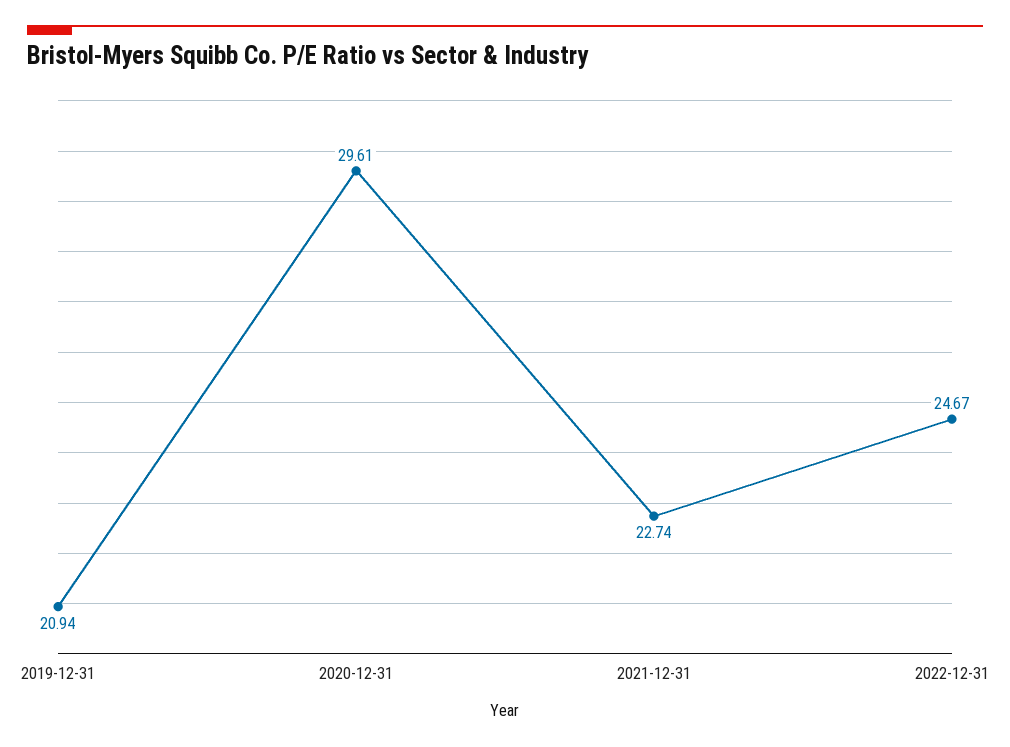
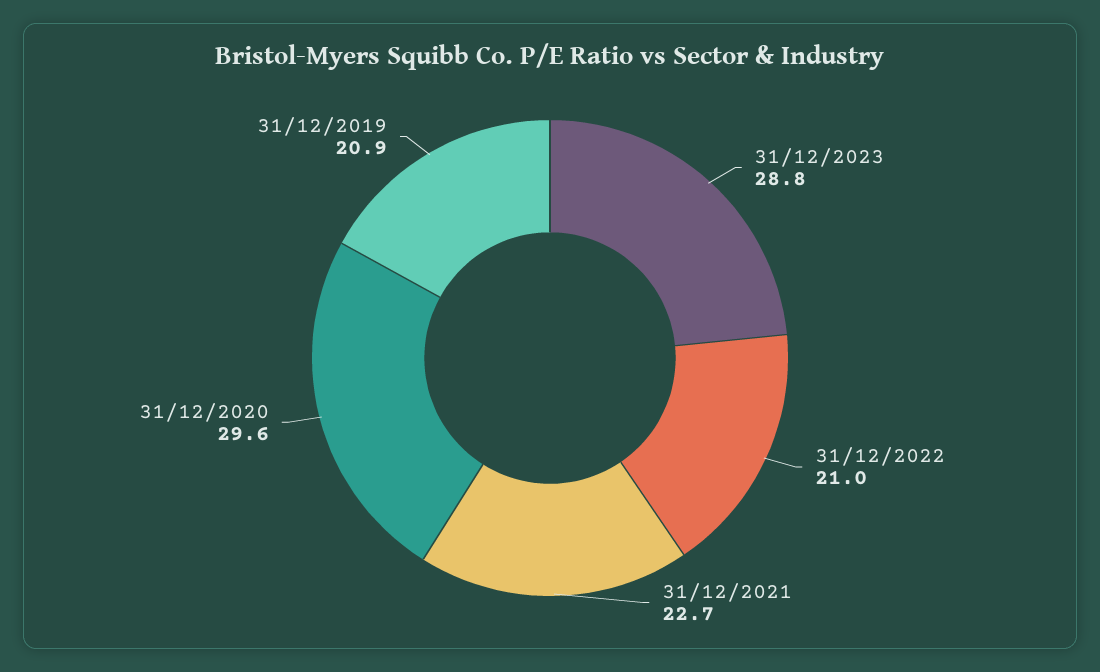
2022-12-31: 24.67 -> 21
31/12/2023: none -> 28.8

